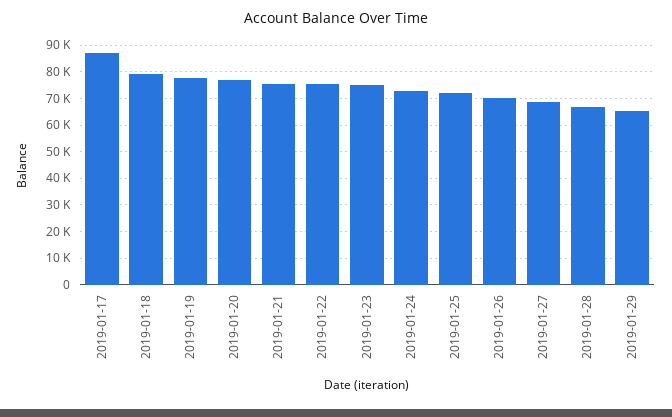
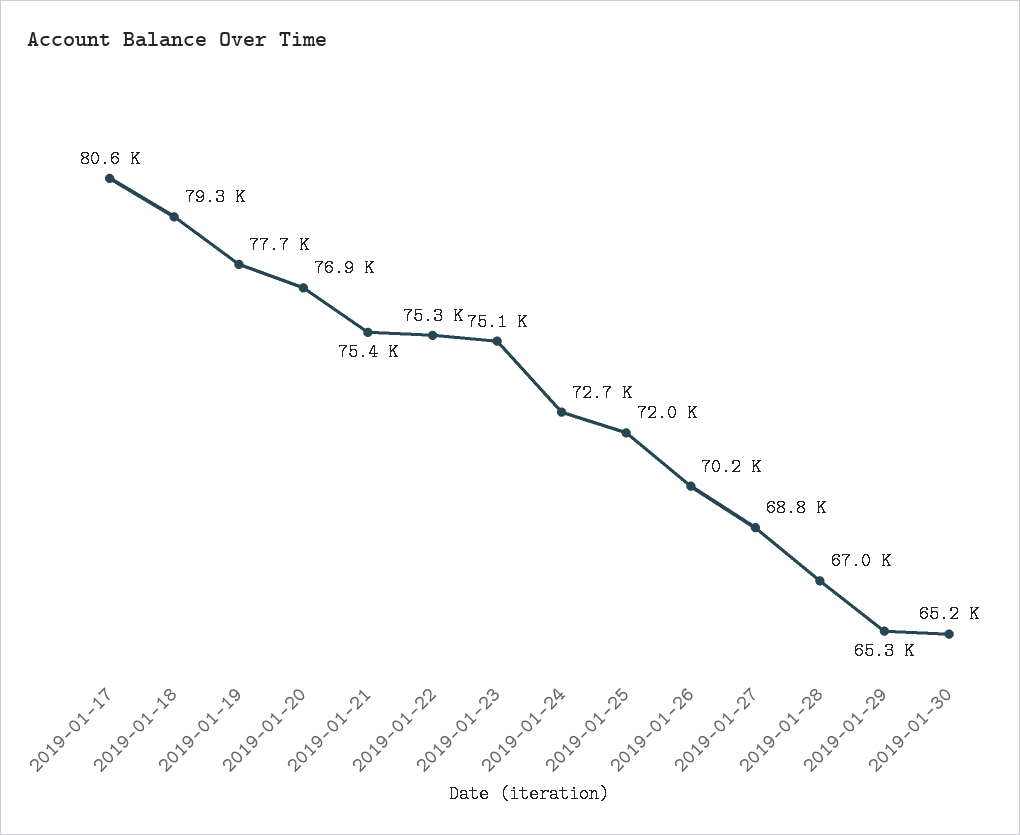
2019-01-17: 87500 -> 80600
2019-01-30: none -> 65200

